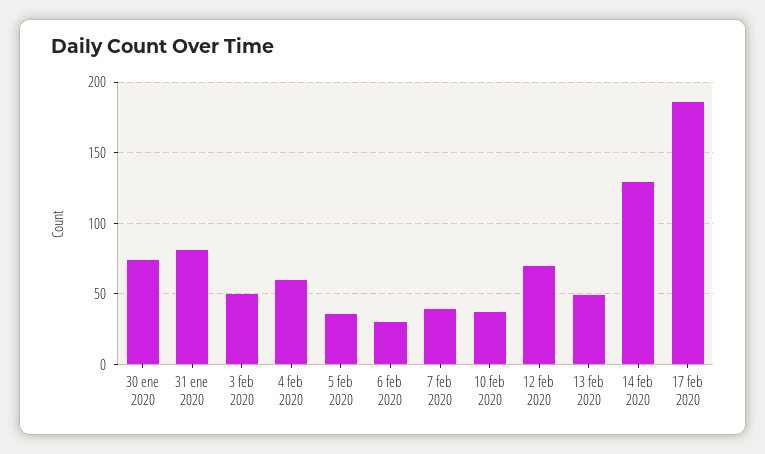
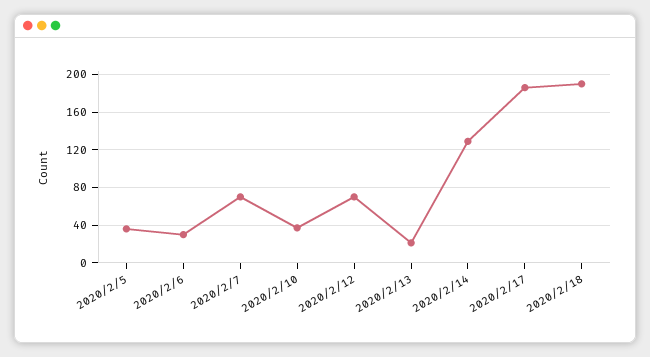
30 ene 2020: 75 -> none
31 ene 2020: 80 -> none
3 feb 2020: 50 -> none
4 feb 2020: 60 -> none
7 feb 2020: 40 -> 70
13 feb 2020: 50 -> 20
2020/2/18: none -> 190

